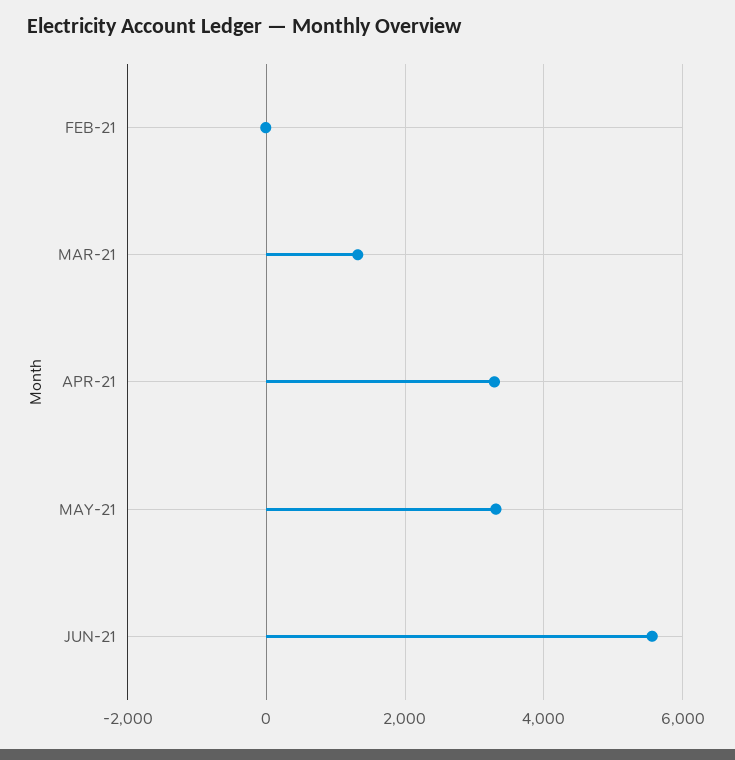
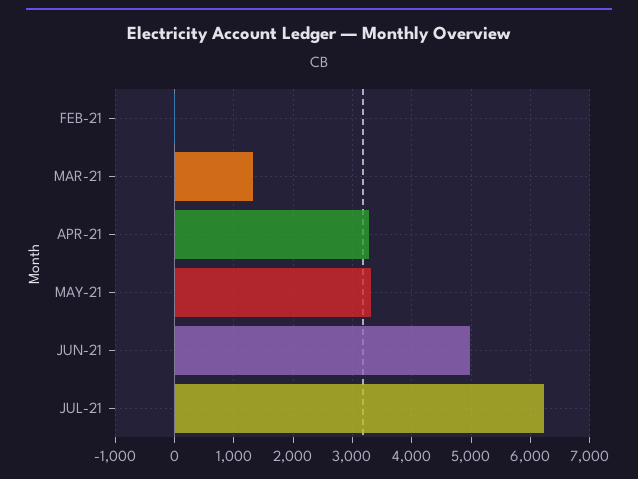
JUN-21: 5600 -> 5000
JUL-21: none -> 6200

